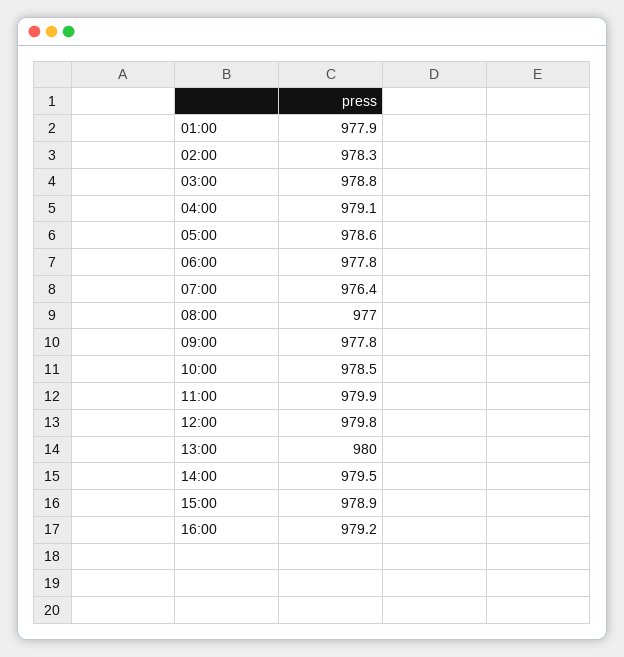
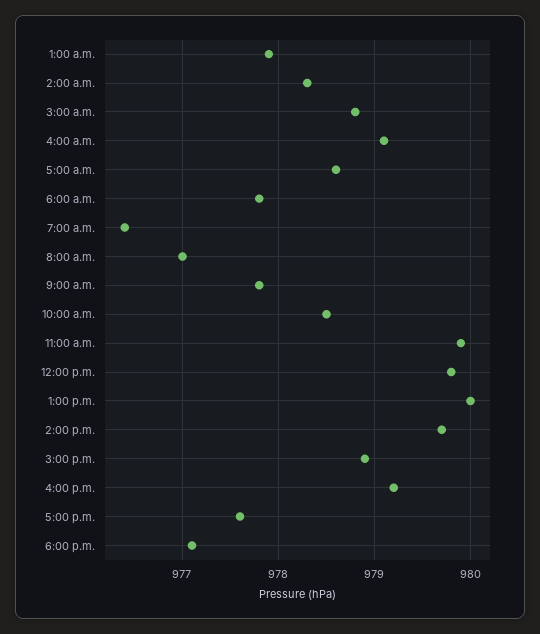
14:00: 979.5 -> 979.7
5:00 p.m.: none -> 977.6
6:00 p.m.: none -> 977.1

